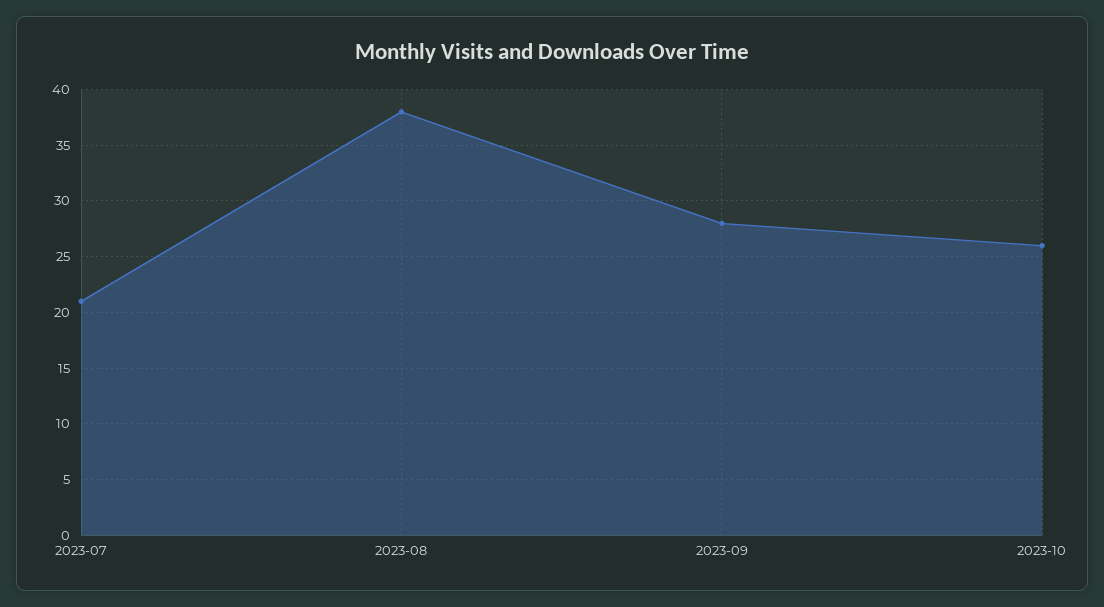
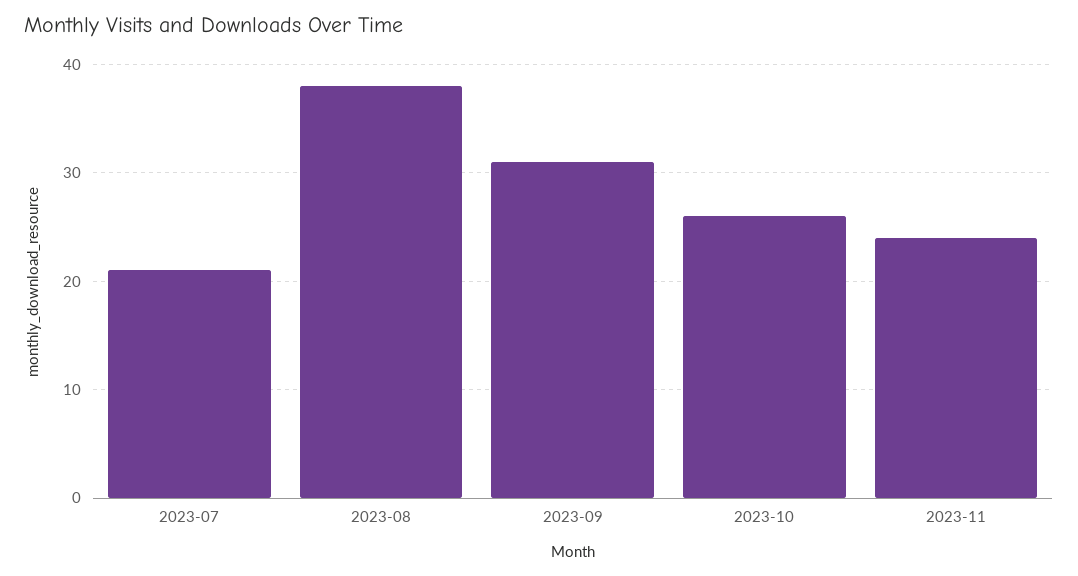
2023-09: 28 -> 31
2023-11: none -> 24

